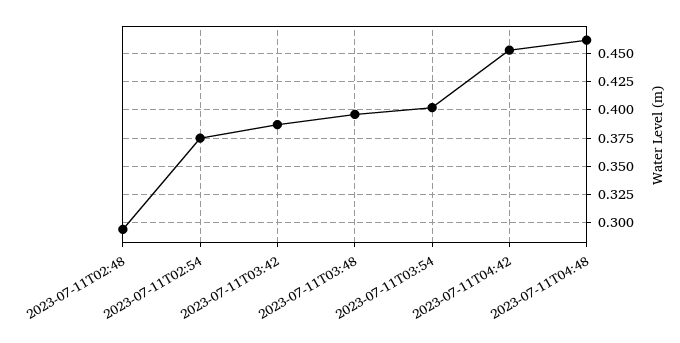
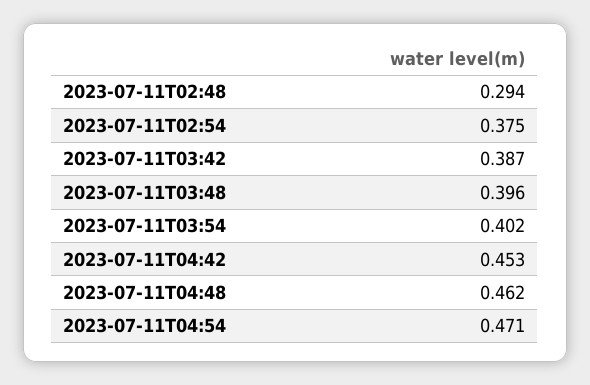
2023-07-11T04:54: none -> 0.471

